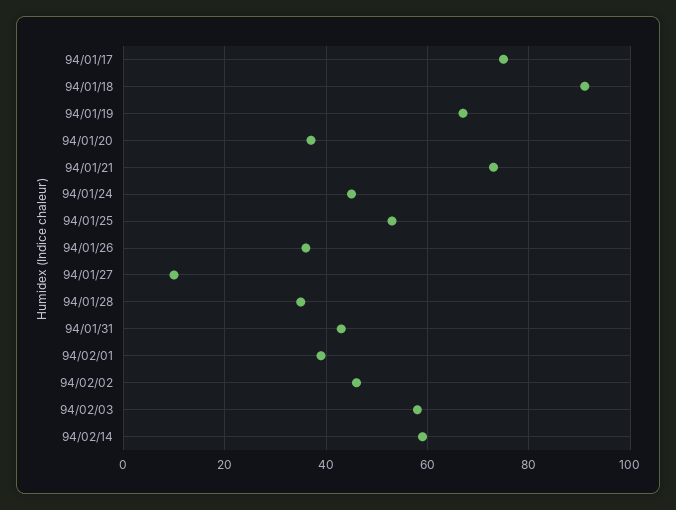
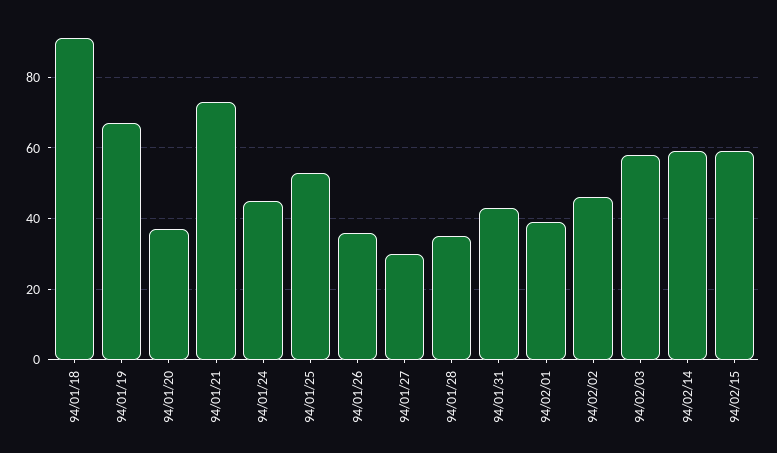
94/01/17: 75 -> none
94/01/27: 10 -> 30
94/02/15: none -> 60

